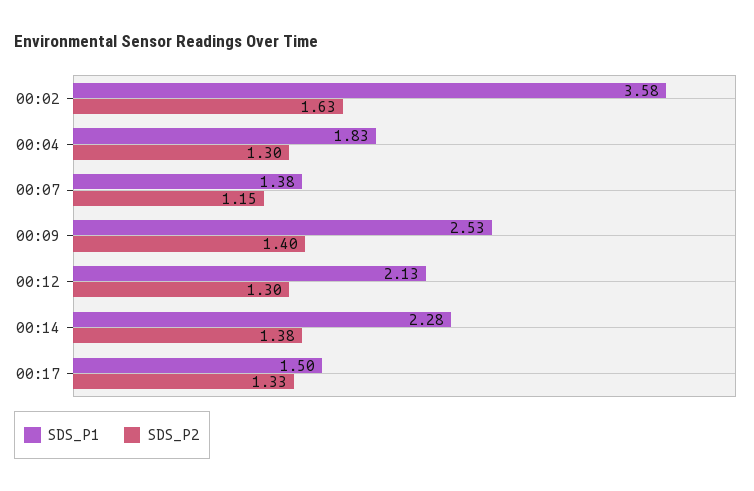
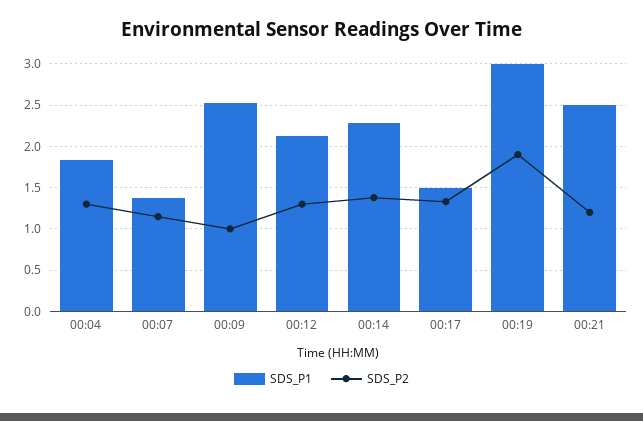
SDS_P1, 00:02: 3.58 -> none
SDS_P2, 00:02: 1.63 -> none
SDS_P2, 00:09: 1.4 -> 1
SDS_P1, 00:19: none -> 3
SDS_P2, 00:19: none -> 1.9
SDS_P1, 00:21: none -> 2.5
SDS_P2, 00:21: none -> 1.2

